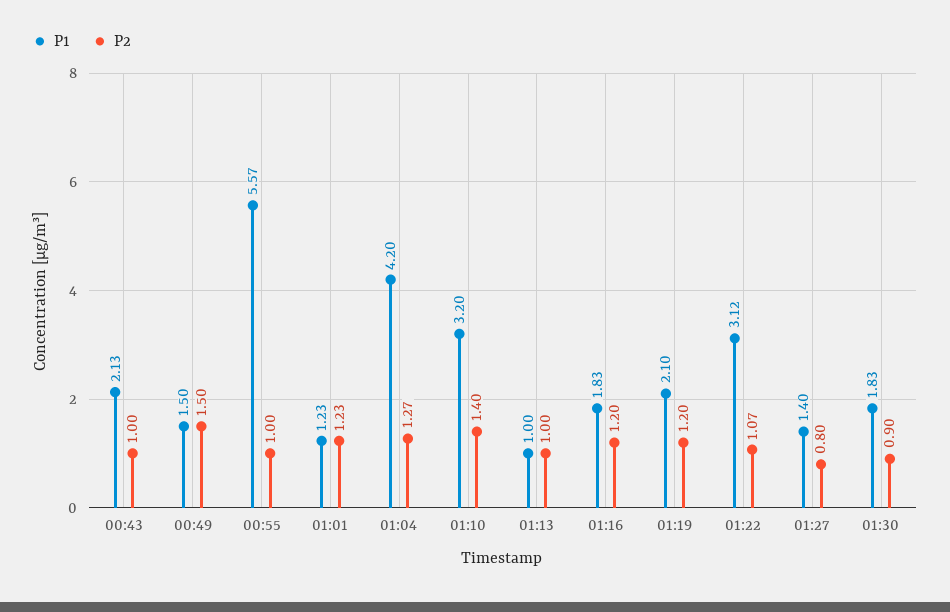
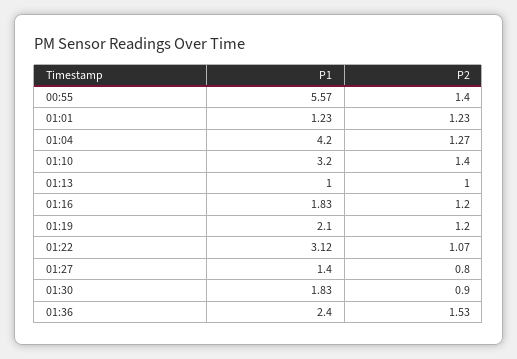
P1, 00:43: 2.13 -> none
P2, 00:43: 1 -> none
P1, 00:49: 1.5 -> none
P2, 00:49: 1.5 -> none
P2, 00:55: 1 -> 1.4
P1, 01:36: none -> 2.4
P2, 01:36: none -> 1.53

